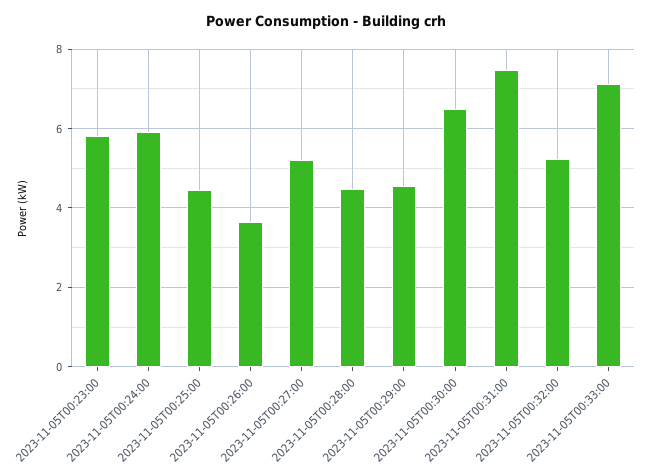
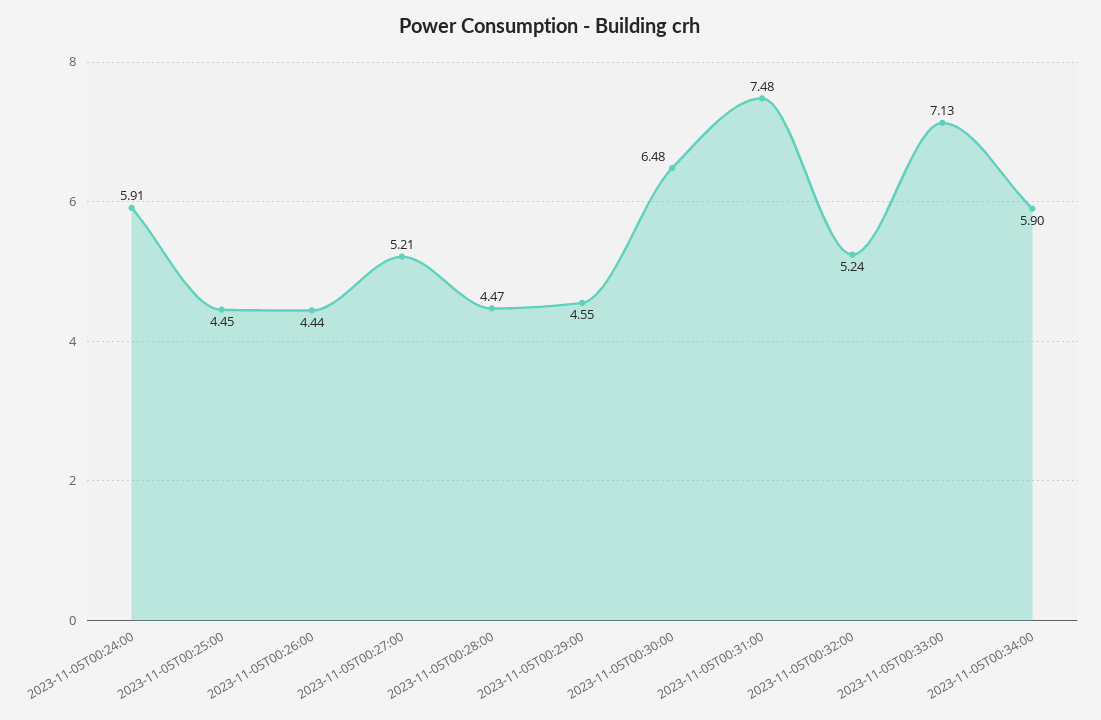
2023-11-05T00:23:00: 5.8 -> none
2023-11-05T00:26:00: 3.6 -> 4.44
2023-11-05T00:34:00: none -> 5.9

